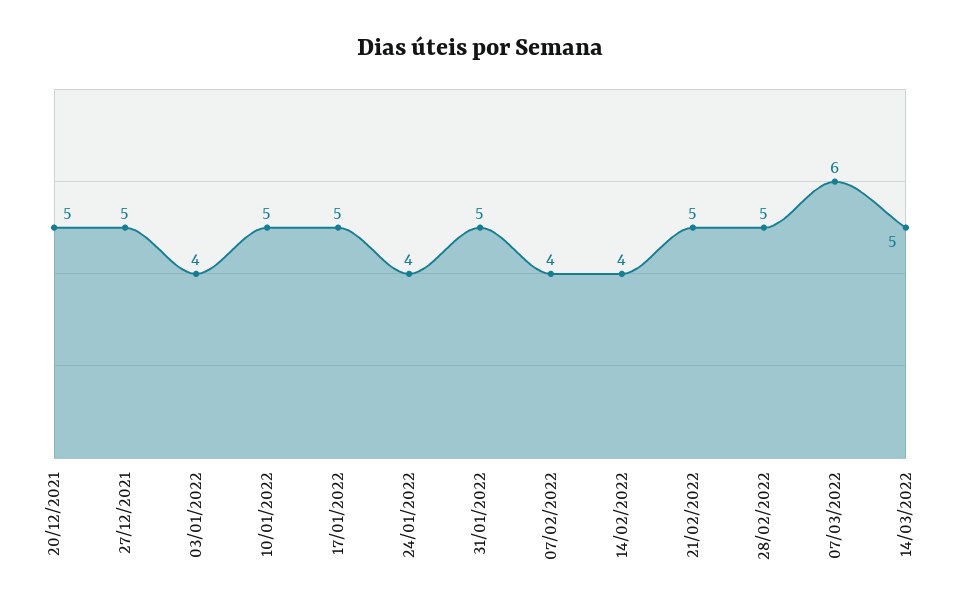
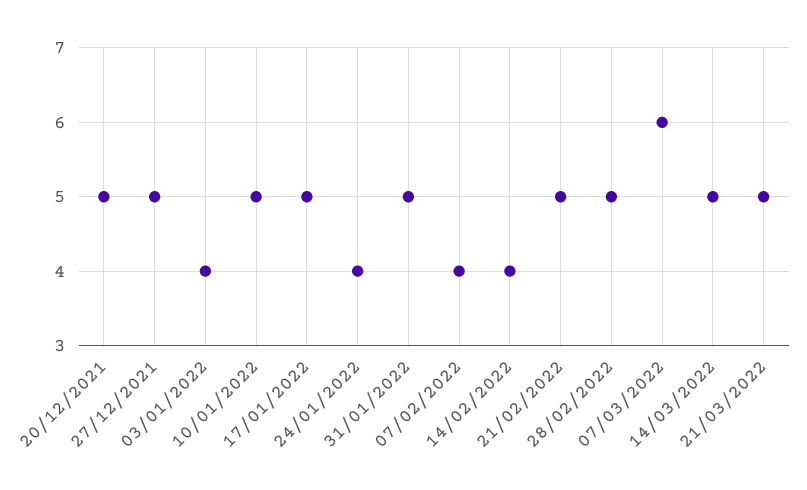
21/03/2022: none -> 5

